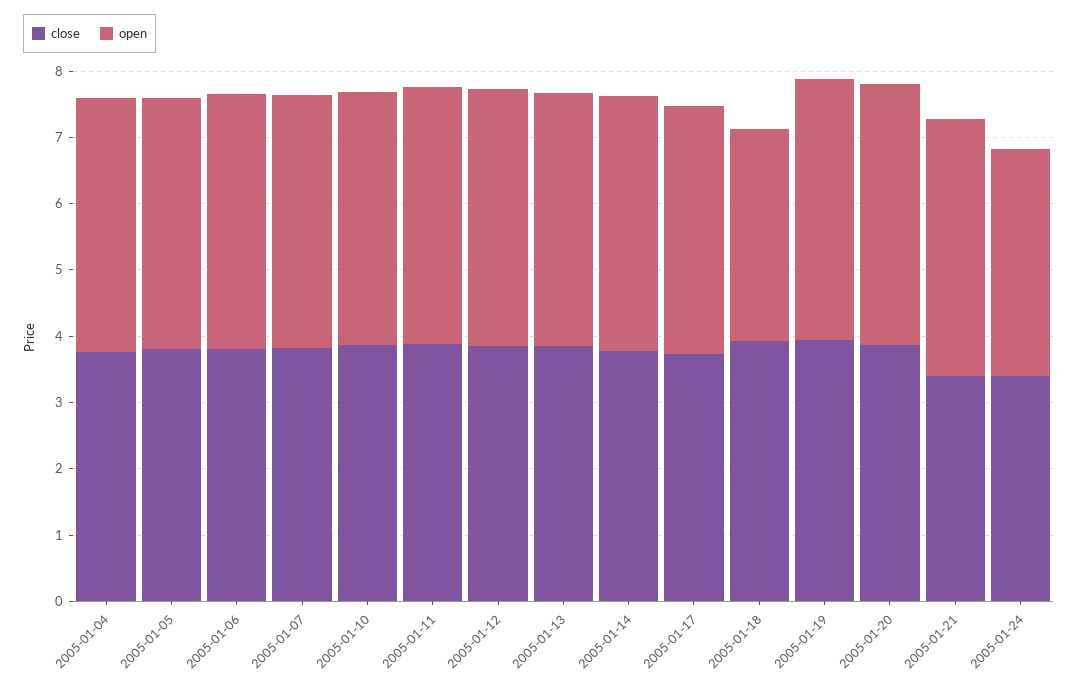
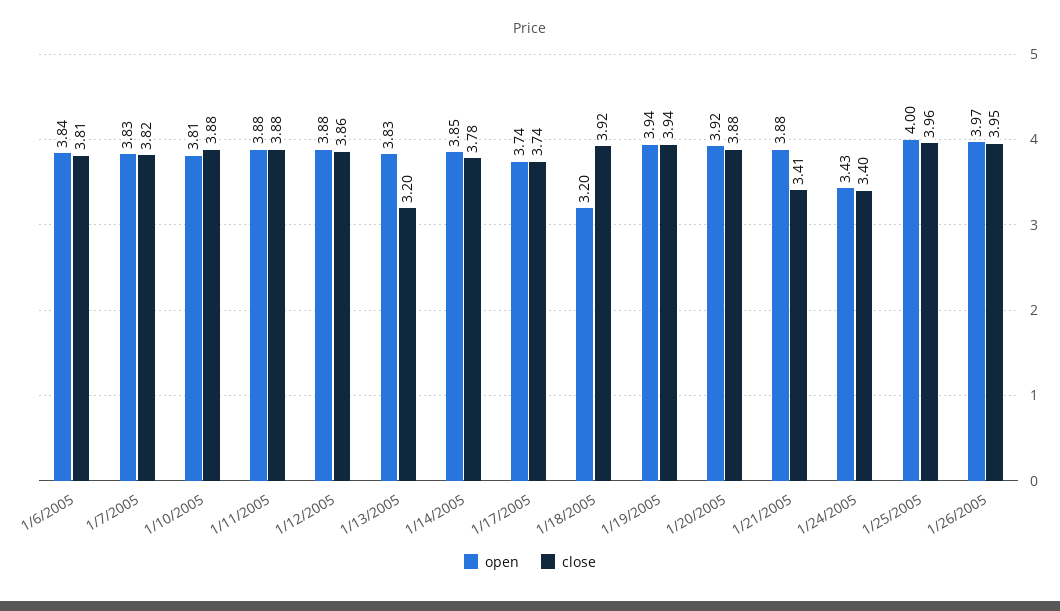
close, 2005-01-04: 3.8 -> none
open, 2005-01-04: 3.8 -> none
close, 2005-01-05: 3.8 -> none
open, 2005-01-05: 3.8 -> none
close, 2005-01-13: 3.8 -> 3.2
open, 1/25/2005: none -> 4
close, 1/25/2005: none -> 3.96
open, 1/26/2005: none -> 3.97
close, 1/26/2005: none -> 3.95

